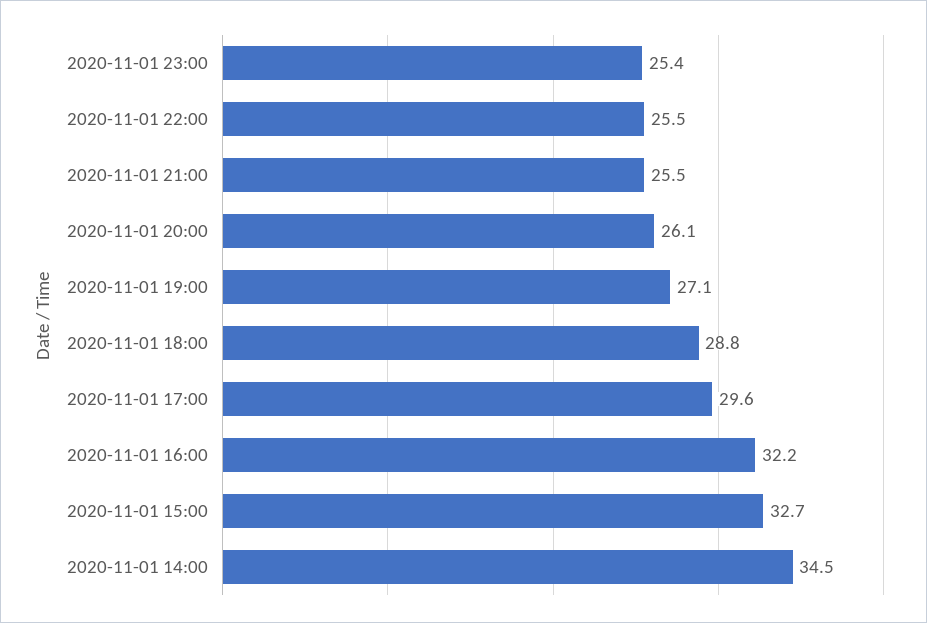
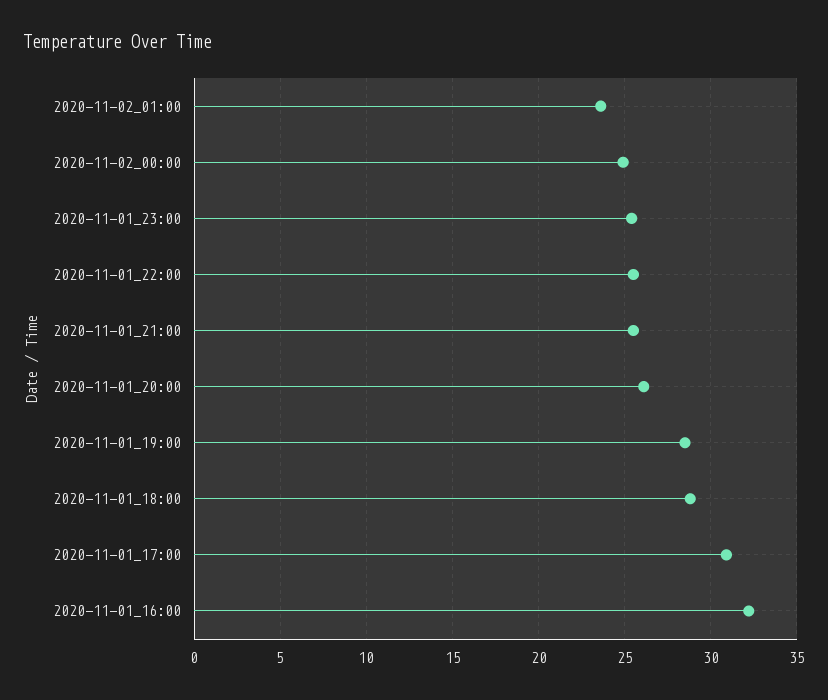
2020-11-01 19:00: 27.1 -> 28.5
2020-11-01 17:00: 29.6 -> 31
2020-11-01 15:00: 32.7 -> none
2020-11-01 14:00: 34.5 -> none
2020-11-02_01:00: none -> 23.5
2020-11-02_00:00: none -> 25

